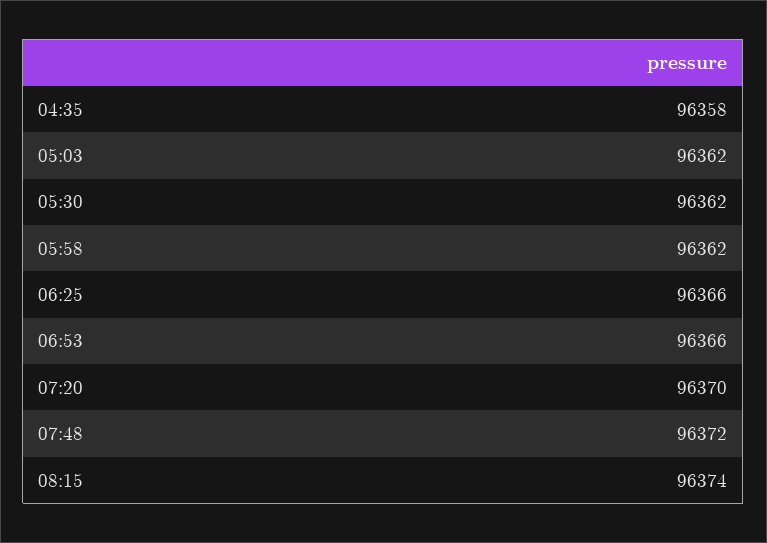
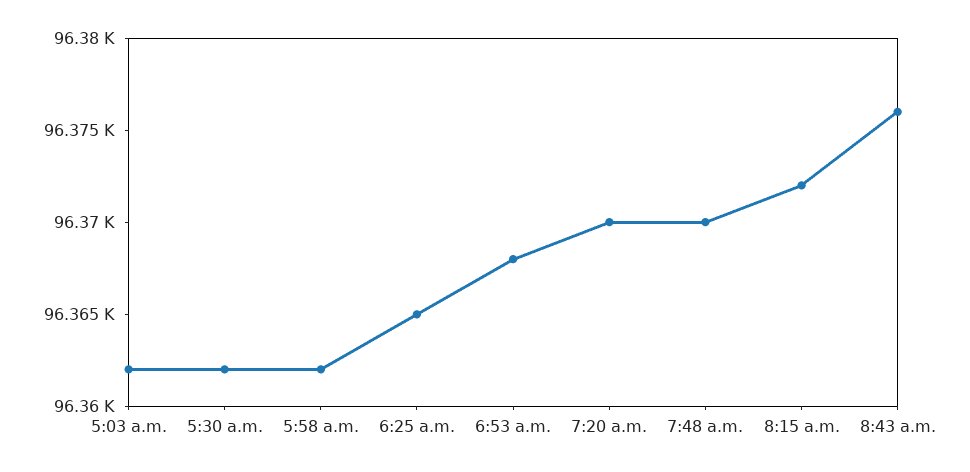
04:35: 96358 -> none
06:25: 96366 -> 96365
06:53: 96366 -> 96368
07:48: 96372 -> 96370
08:15: 96374 -> 96372
8:43 a.m.: none -> 96376

